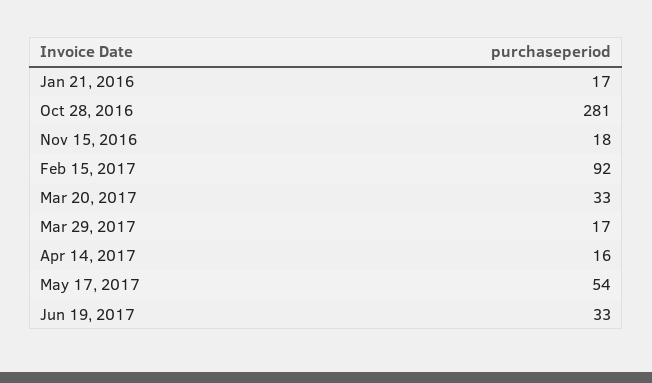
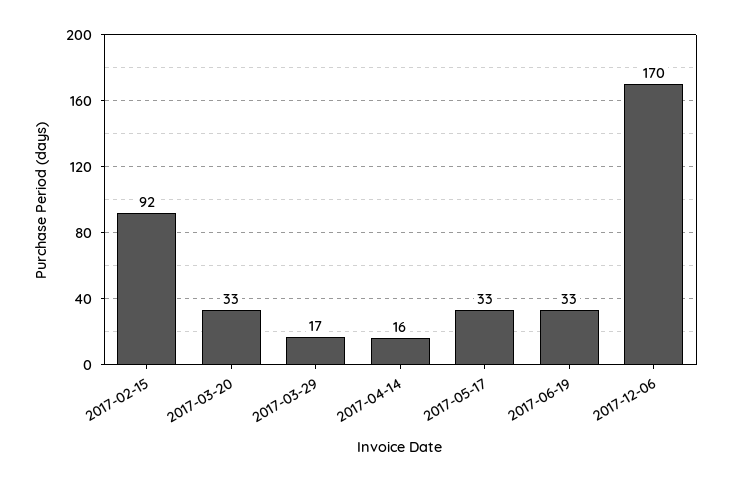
Jan 21, 2016: 17 -> none
Oct 28, 2016: 281 -> none
Nov 15, 2016: 18 -> none
May 17, 2017: 54 -> 33
2017-12-06: none -> 170

